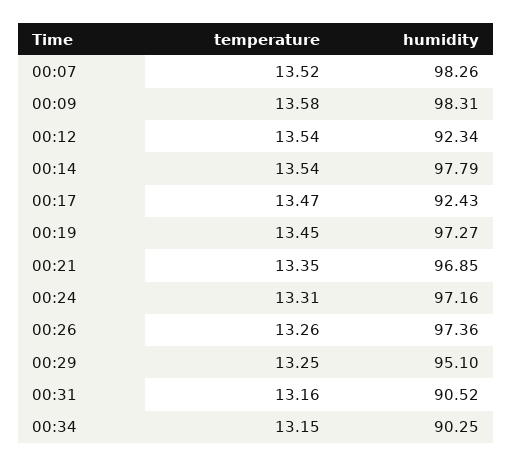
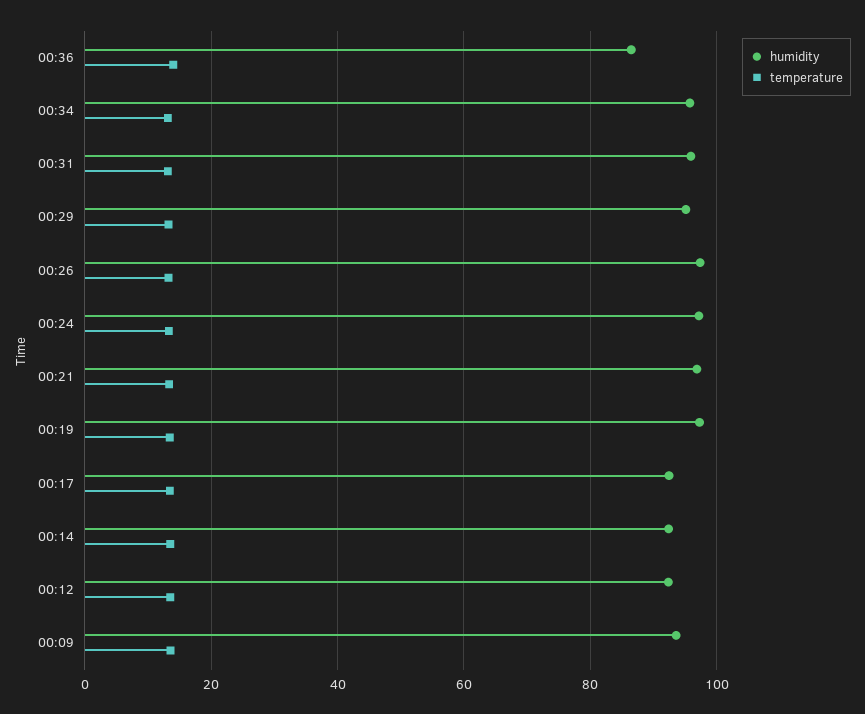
temperature, 00:07: 13.52 -> none
humidity, 00:07: 98.26 -> none
humidity, 00:09: 98.31 -> 94
humidity, 00:14: 97.79 -> 92
humidity, 00:31: 90.52 -> 96
humidity, 00:34: 90.25 -> 96
humidity, 00:36: none -> 86
temperature, 00:36: none -> 14

